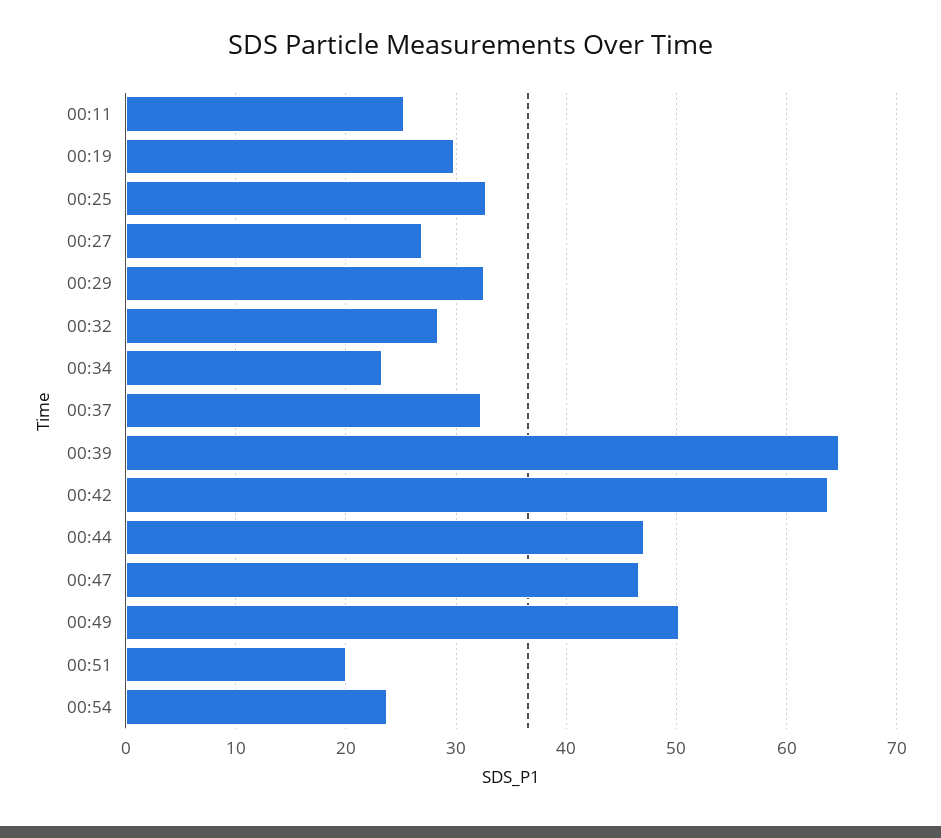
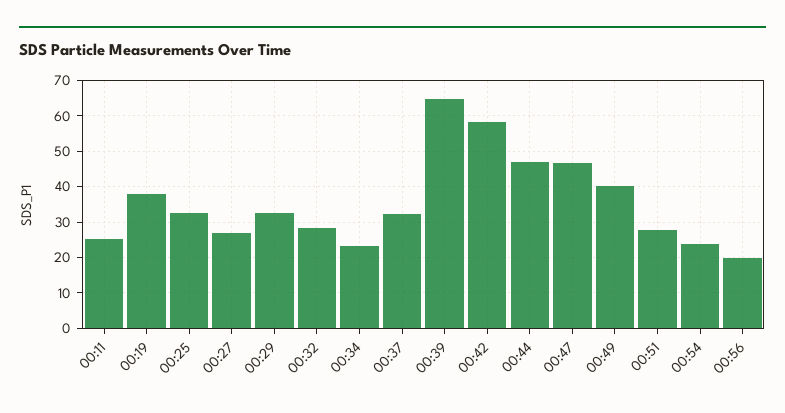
00:19: 30 -> 38
00:42: 64 -> 58
00:49: 50 -> 40
00:51: 20 -> 28
00:56: none -> 20

